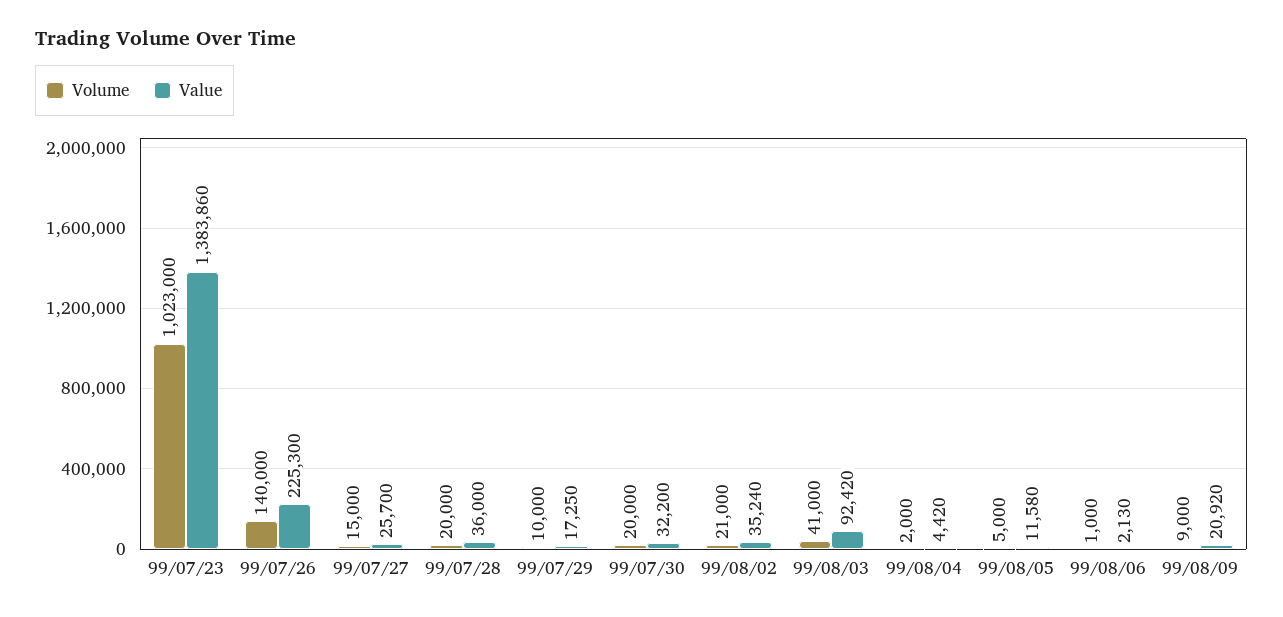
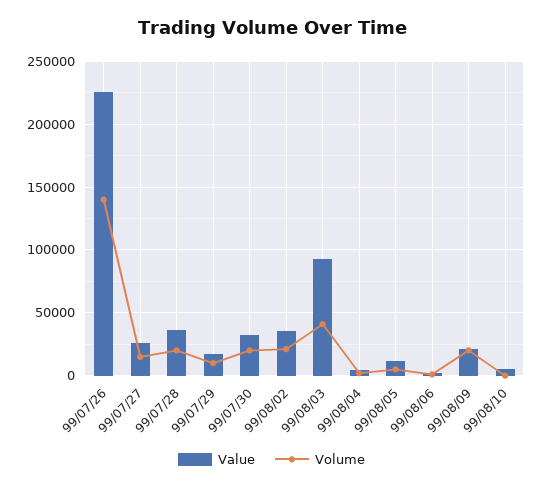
Volume, 99/07/23: 1023000 -> none
Value, 99/07/23: 1383860 -> none
Volume, 99/08/09: 9000 -> 20000
Value, 99/08/10: none -> 5000
Volume, 99/08/10: none -> 0

